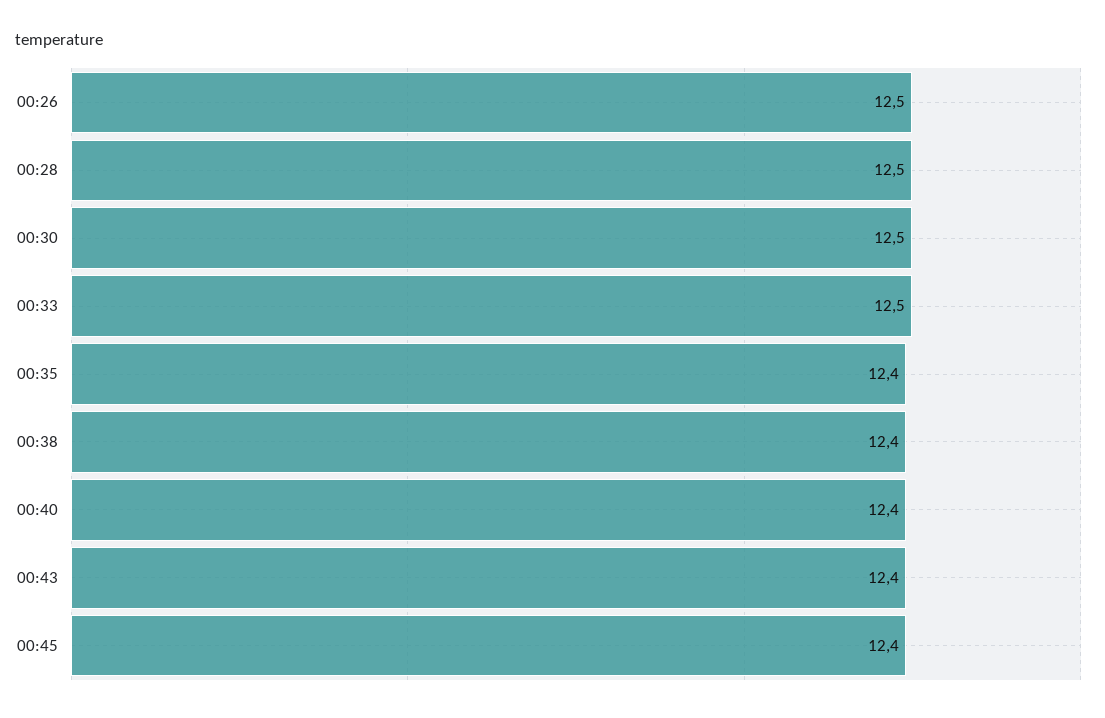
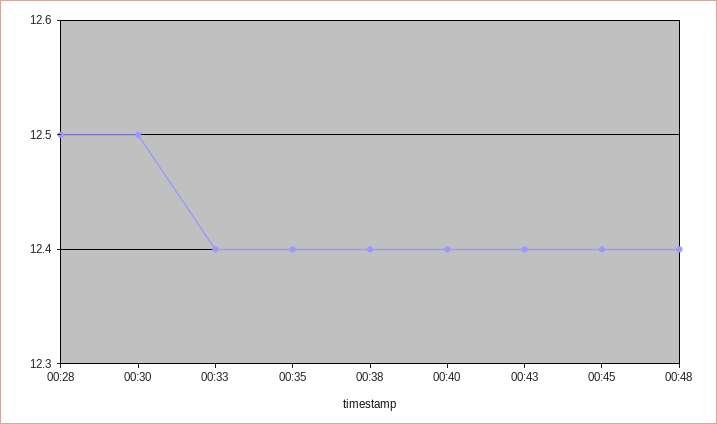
00:26: 12.5 -> none
00:33: 12.5 -> 12.4
00:48: none -> 12.4

